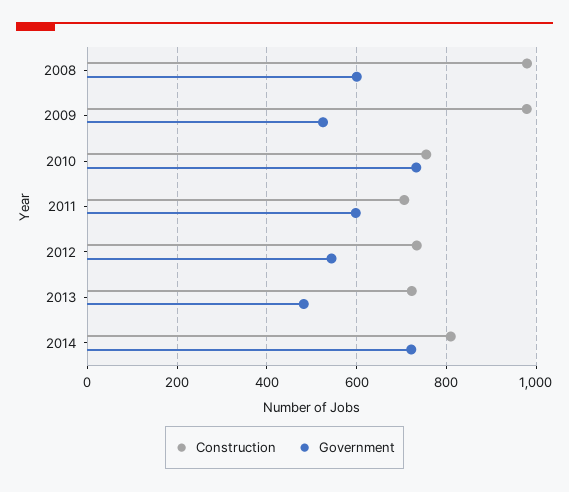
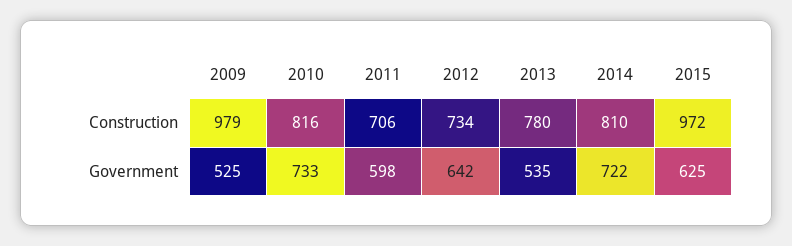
Construction, 2008: 980 -> none
Government, 2008: 600 -> none
Construction, 2010: 760 -> 816
Government, 2012: 540 -> 642
Construction, 2013: 720 -> 780
Government, 2013: 480 -> 535
Construction, 2015: none -> 972
Government, 2015: none -> 625

